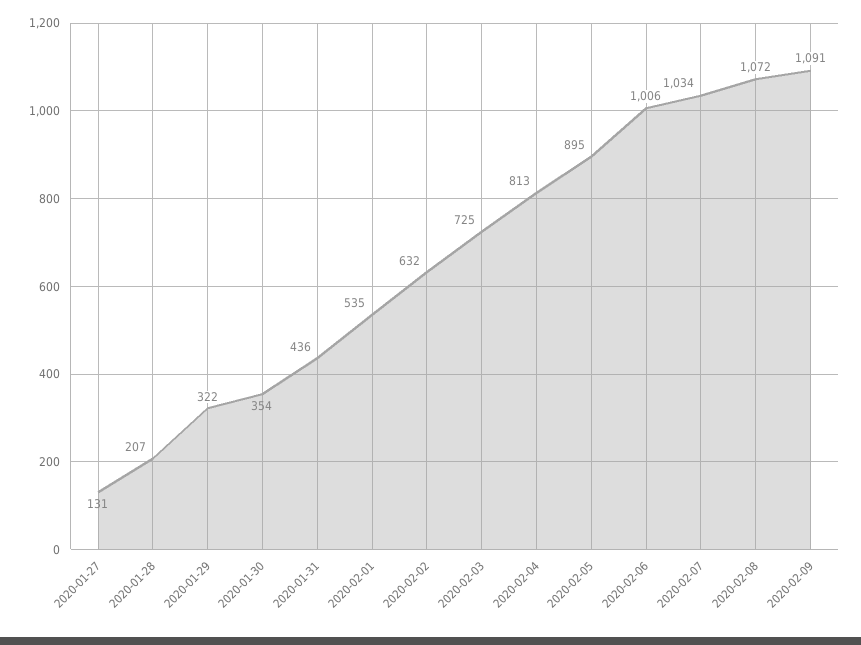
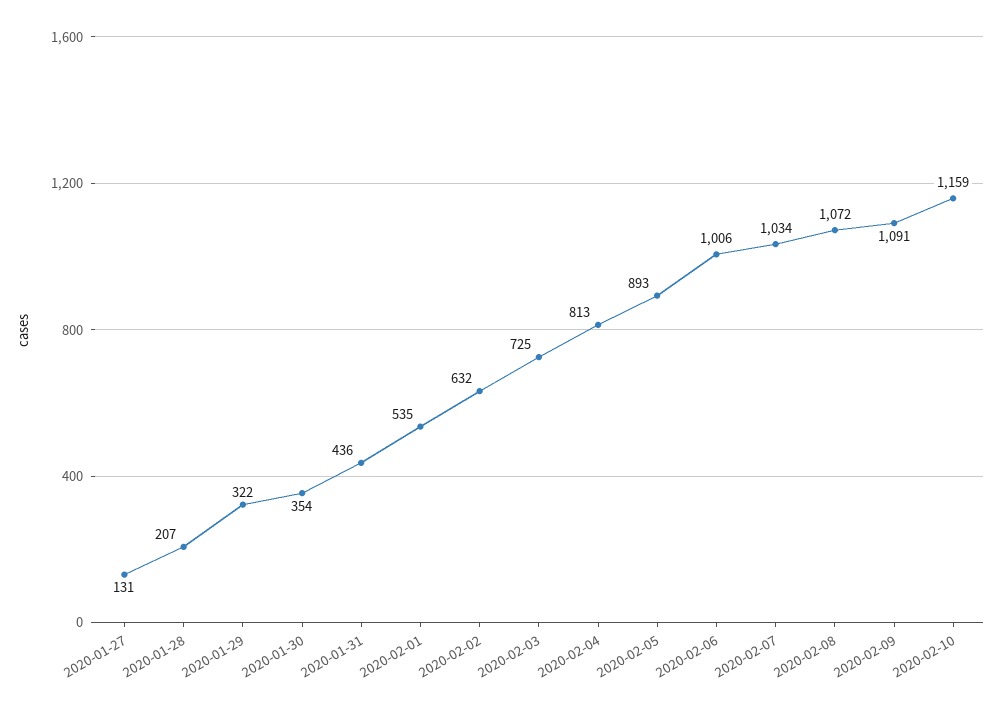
2020-02-05: 895 -> 893
2020-02-10: none -> 1159

